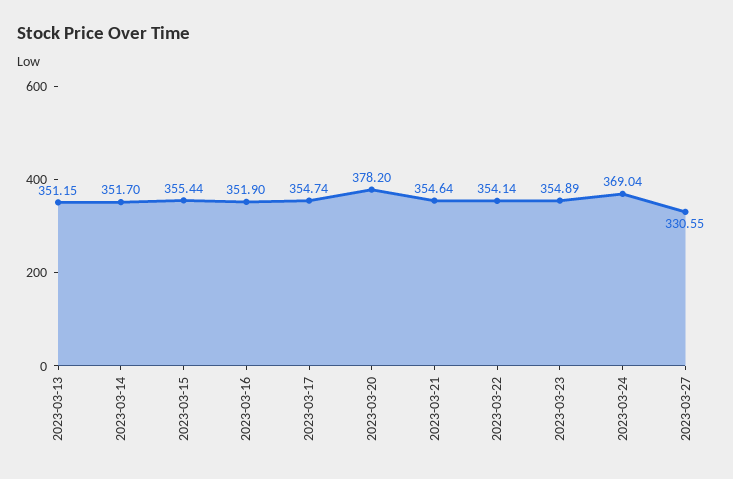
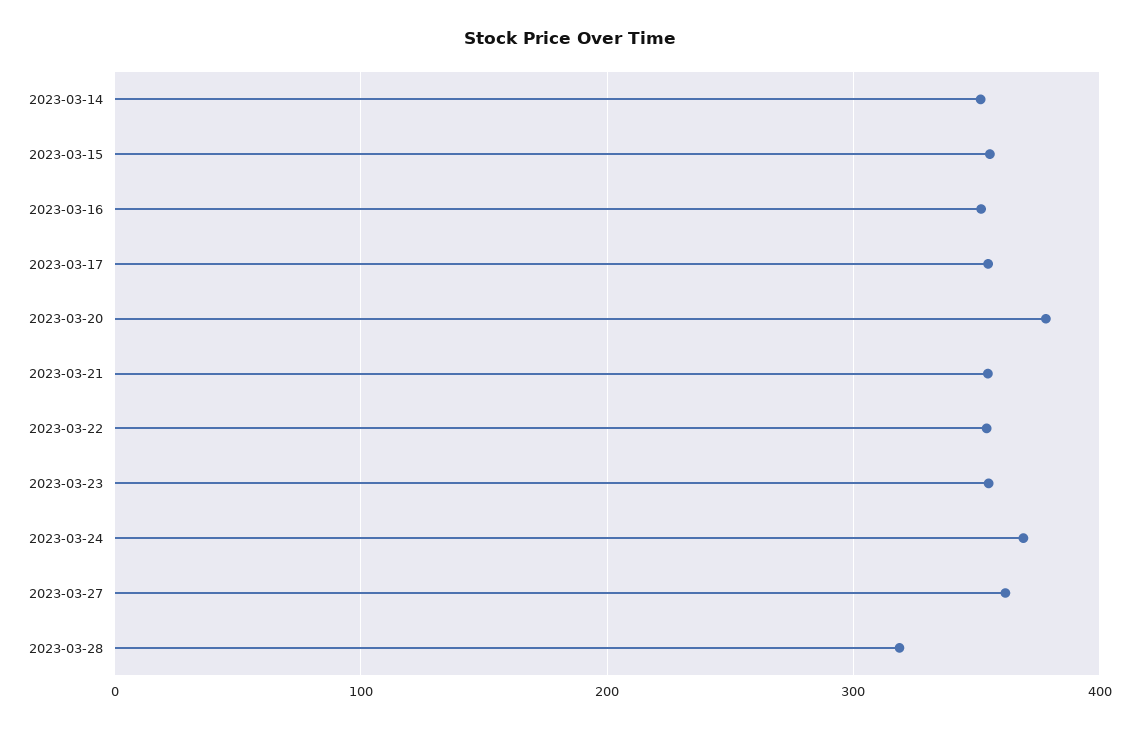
2023-03-13: 351.15 -> none
2023-03-27: 330.55 -> 360
2023-03-28: none -> 320

